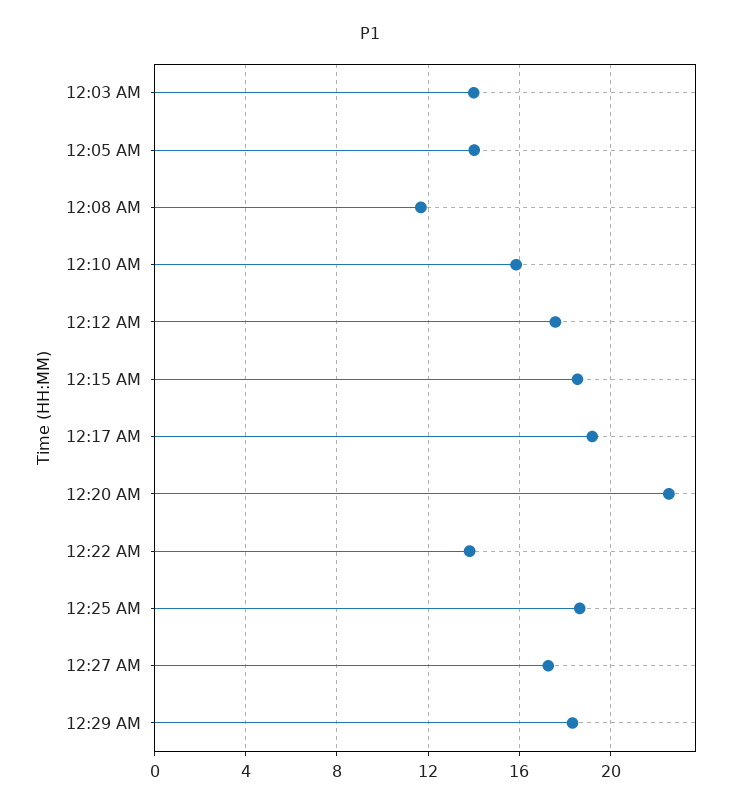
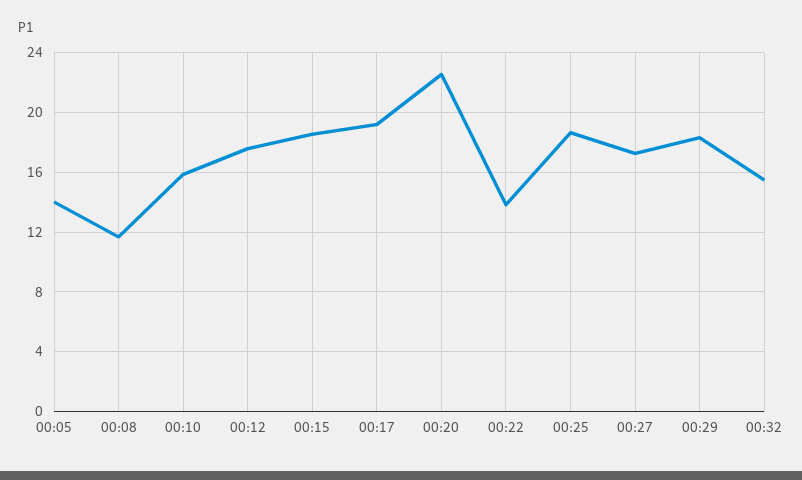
12:03 AM: 14 -> none
00:32: none -> 15.5

